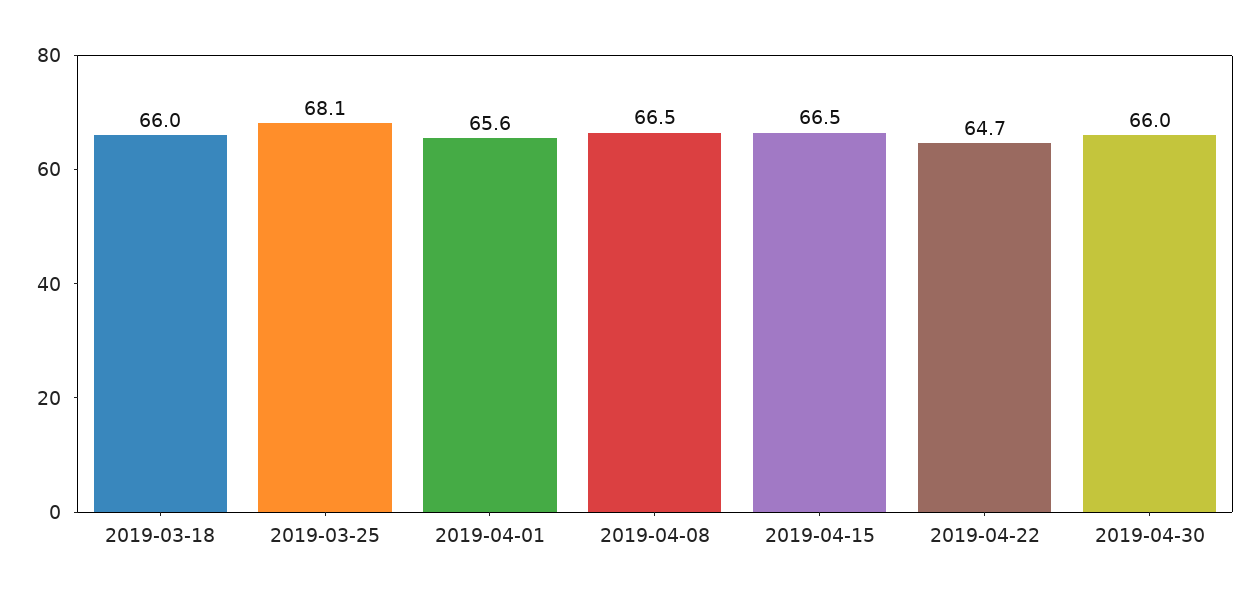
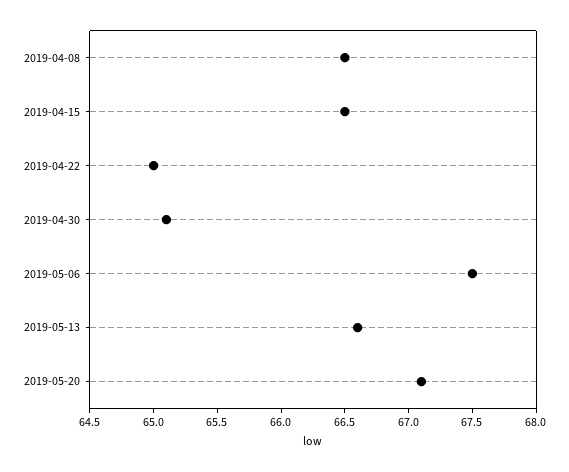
2019-03-18: 66 -> none
2019-03-25: 68.1 -> none
2019-04-01: 65.6 -> none
2019-04-22: 64.7 -> 65
2019-04-30: 66 -> 65.1
2019-05-06: none -> 67.5
2019-05-13: none -> 66.6
2019-05-20: none -> 67.1

